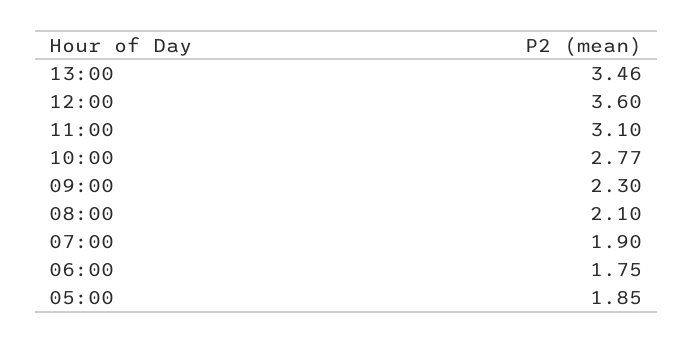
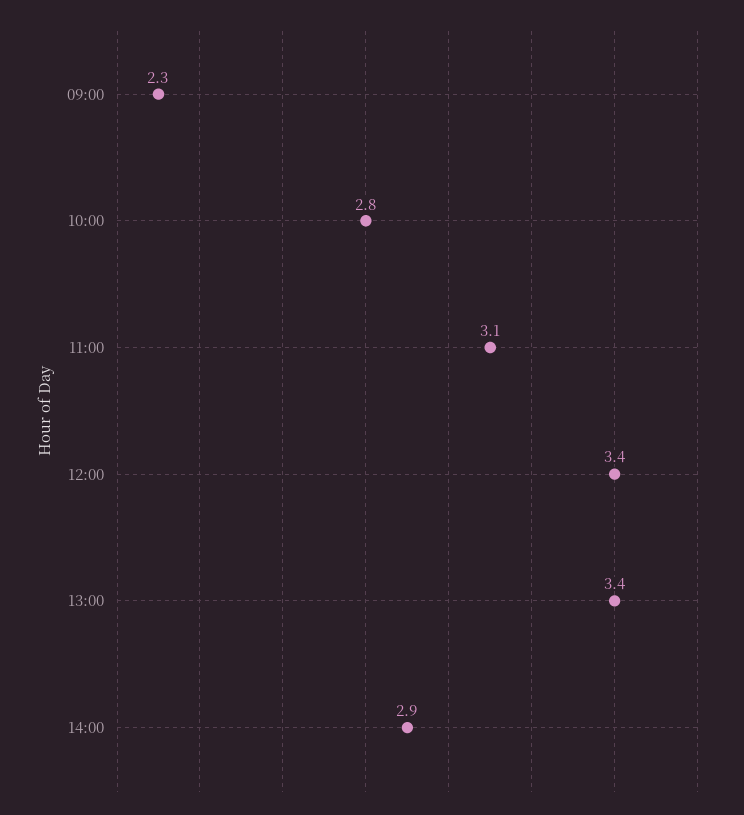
13:00: 3.46 -> 3.4
12:00: 3.6 -> 3.4
10:00: 2.77 -> 2.8
08:00: 2.1 -> none
07:00: 1.9 -> none
06:00: 1.75 -> none
05:00: 1.85 -> none
14:00: none -> 2.9

